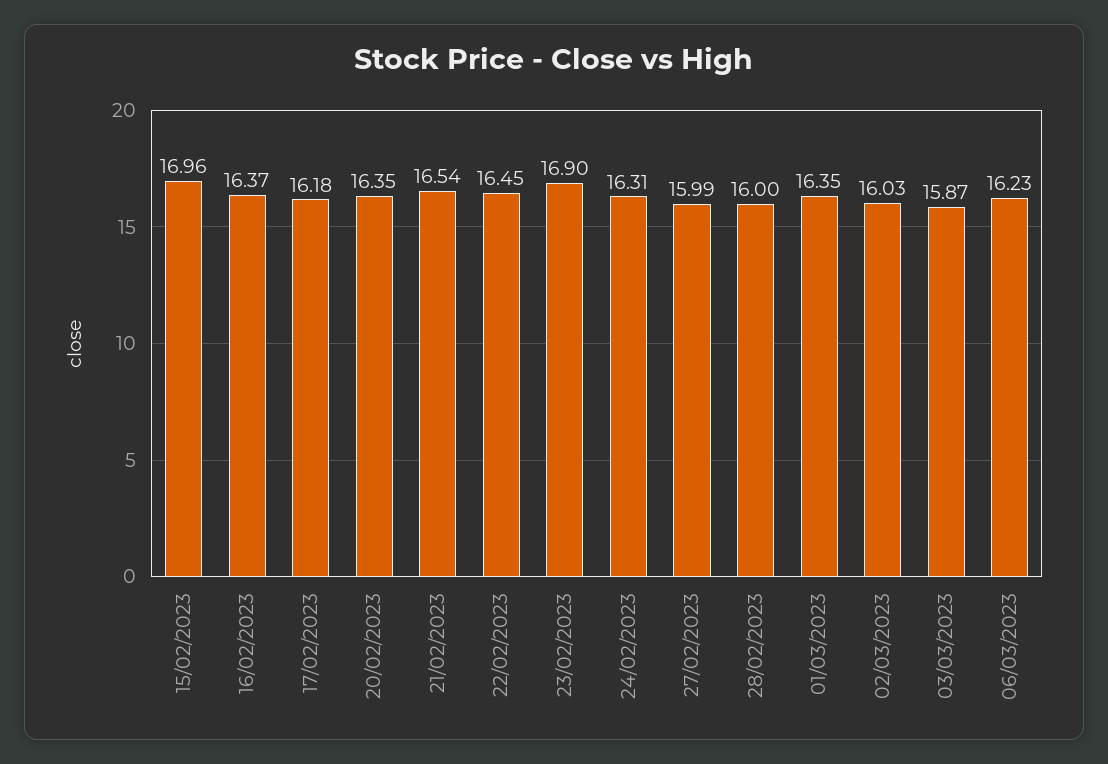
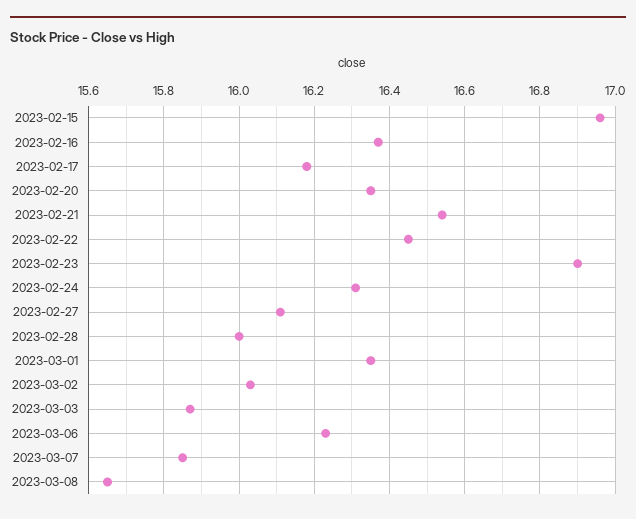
27/02/2023: 15.99 -> 16.1
2023-03-07: none -> 15.85
2023-03-08: none -> 15.65

